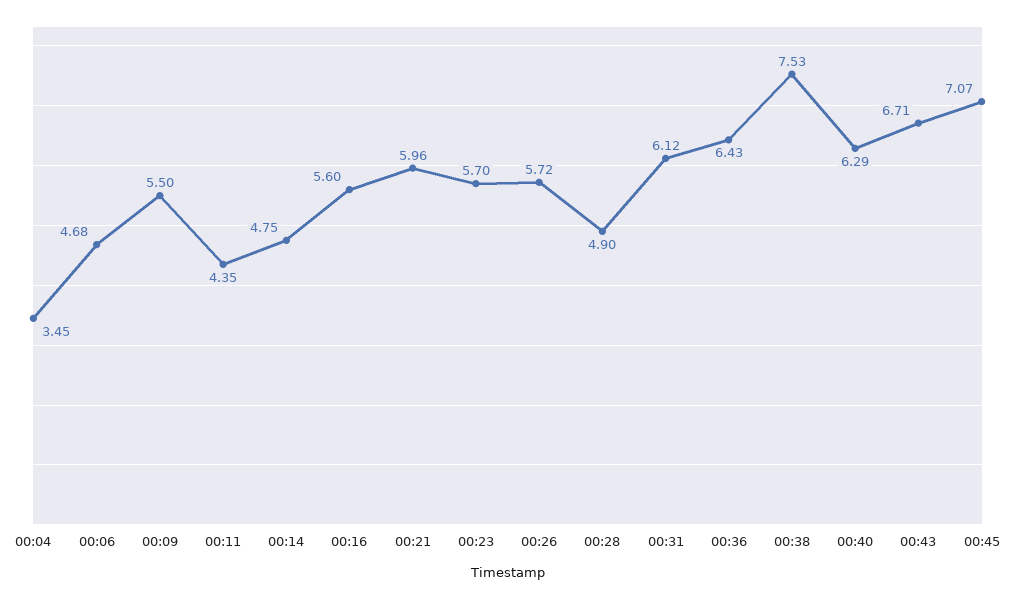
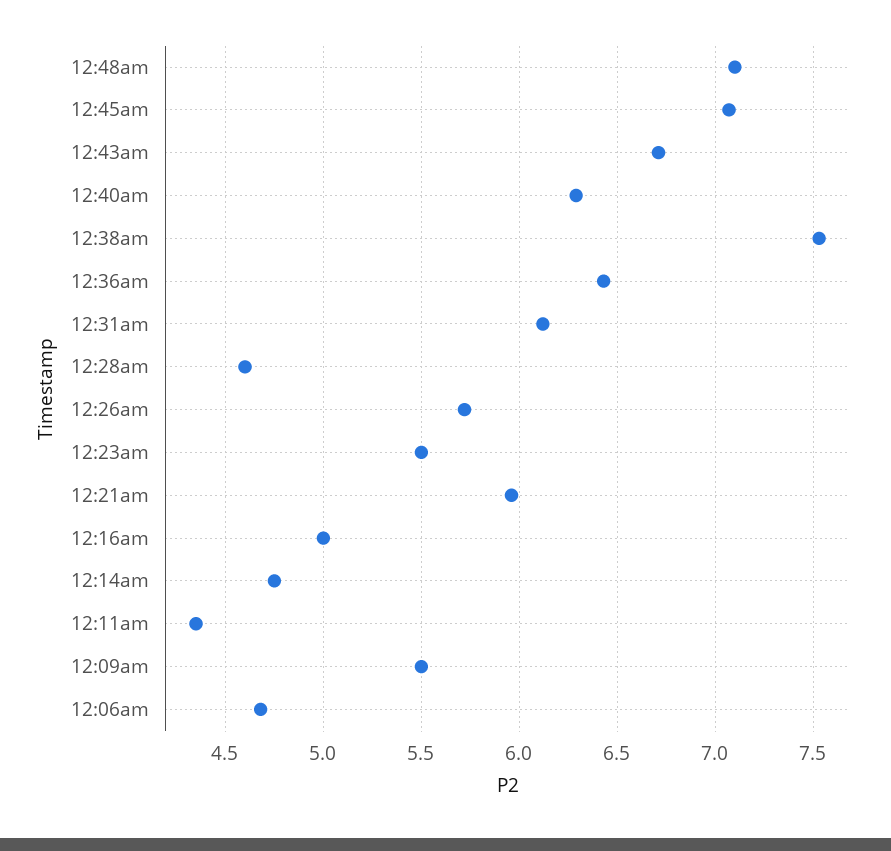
00:04: 3.45 -> none
00:16: 5.6 -> 5
00:23: 5.7 -> 5.5
00:28: 4.9 -> 4.6
12:48am: none -> 7.1

